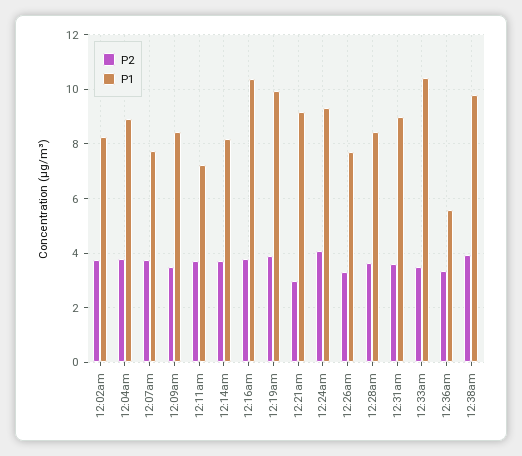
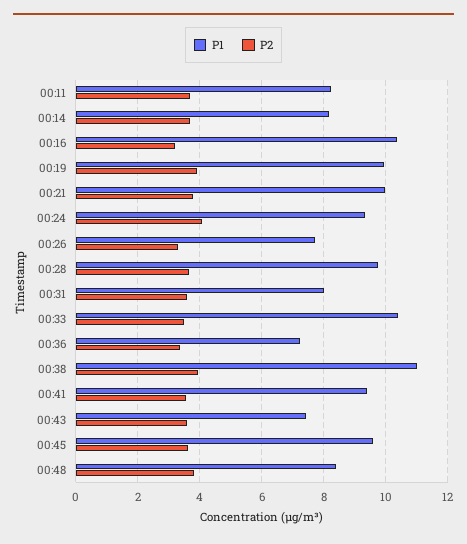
P2, 12:02am: 3.75 -> none
P1, 12:02am: 8.25 -> none
P2, 12:04am: 3.75 -> none
P1, 12:04am: 9 -> none
P2, 12:07am: 3.75 -> none
P1, 12:07am: 7.75 -> none
P2, 12:09am: 3.5 -> none
P1, 12:09am: 8.5 -> none
P1, 12:11am: 7.25 -> 8.2
P2, 12:16am: 3.75 -> 3.2
P2, 12:21am: 3 -> 3.8
P1, 12:21am: 9.25 -> 10
P1, 12:28am: 8.5 -> 9.8
P1, 12:31am: 9 -> 8
P1, 12:36am: 5.5 -> 7.2
P1, 12:38am: 9.75 -> 11
P1, 00:41: none -> 9.4
P2, 00:41: none -> 3.6
P1, 00:43: none -> 7.4
P2, 00:43: none -> 3.6
P1, 00:45: none -> 9.6
P2, 00:45: none -> 3.6
P1, 00:48: none -> 8.4
P2, 00:48: none -> 3.8

